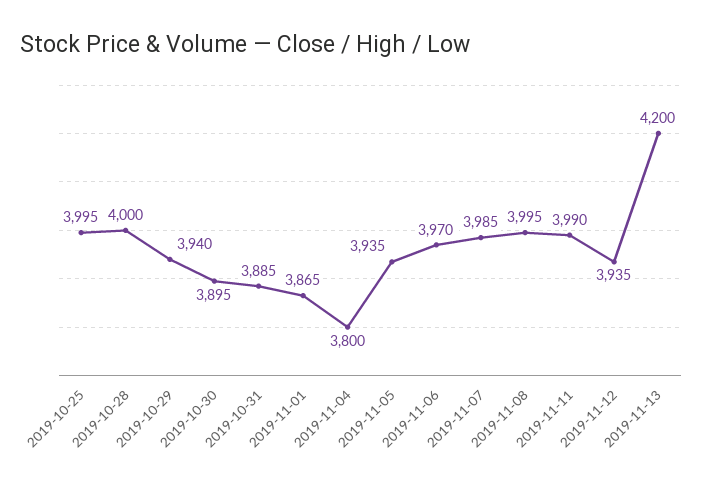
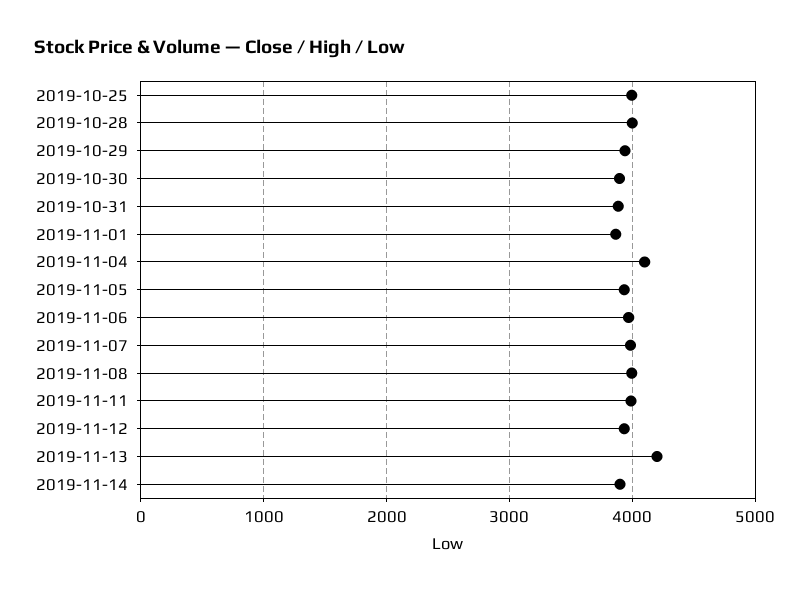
2019-11-04: 3800 -> 4100
2019-11-14: none -> 3900

